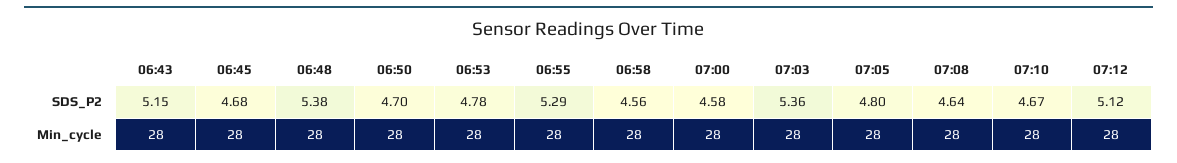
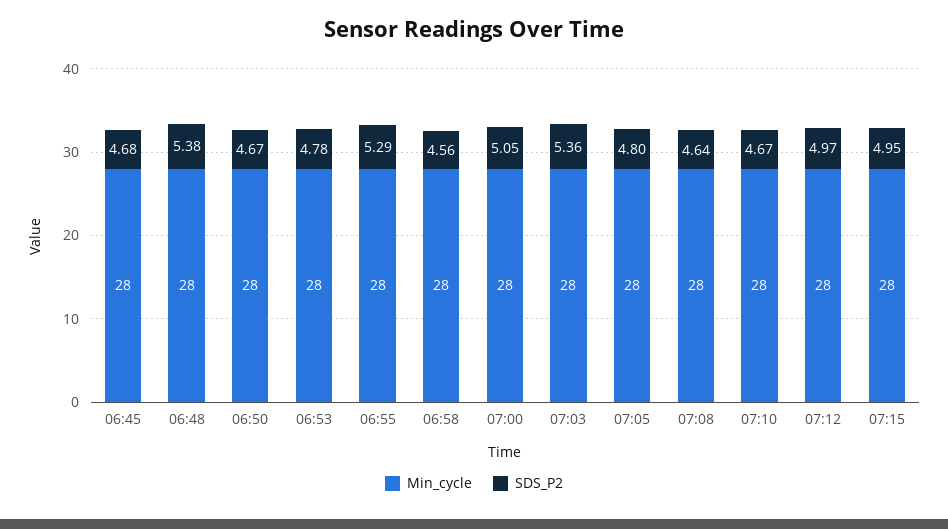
SDS_P2, 06:43: 5.15 -> none
SDS_P2, 06:50: 4.7 -> 4.67
SDS_P2, 07:00: 4.58 -> 5.05
SDS_P2, 07:12: 5.12 -> 4.97
Min_cycle, 06:43: 28 -> none
Min_cycle, 07:15: none -> 28
SDS_P2, 07:15: none -> 4.95

